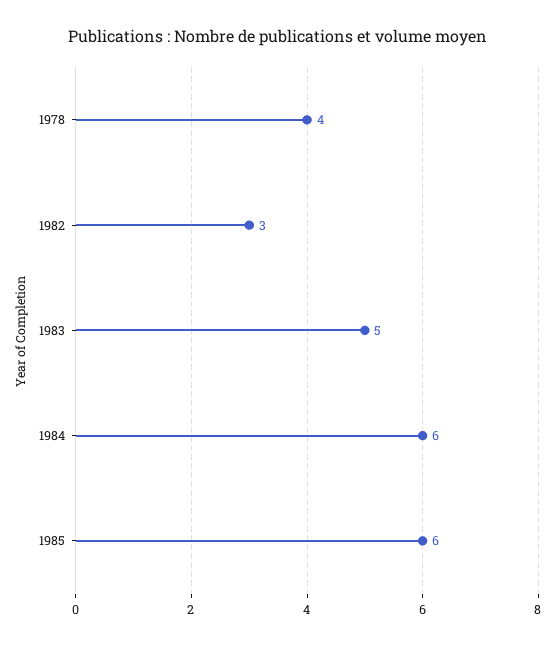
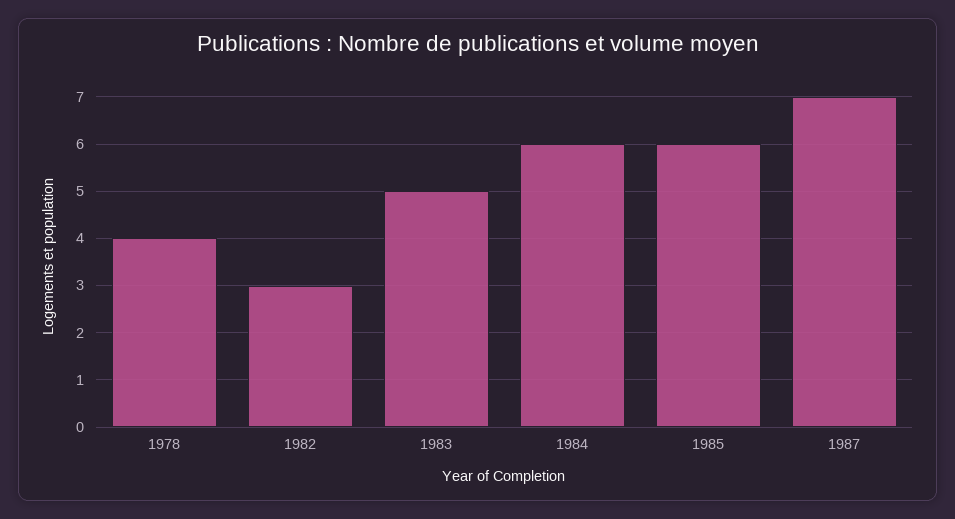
1987: none -> 7

